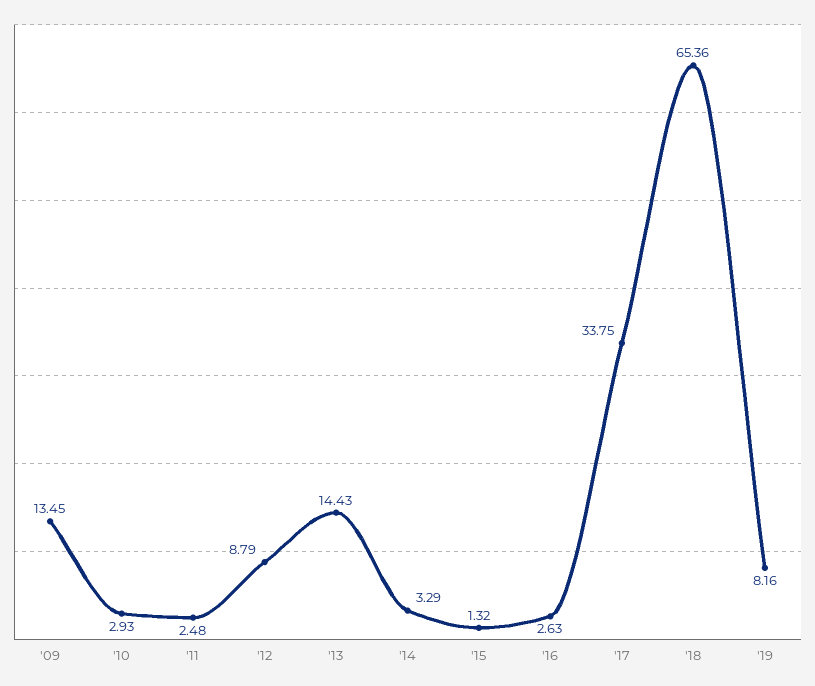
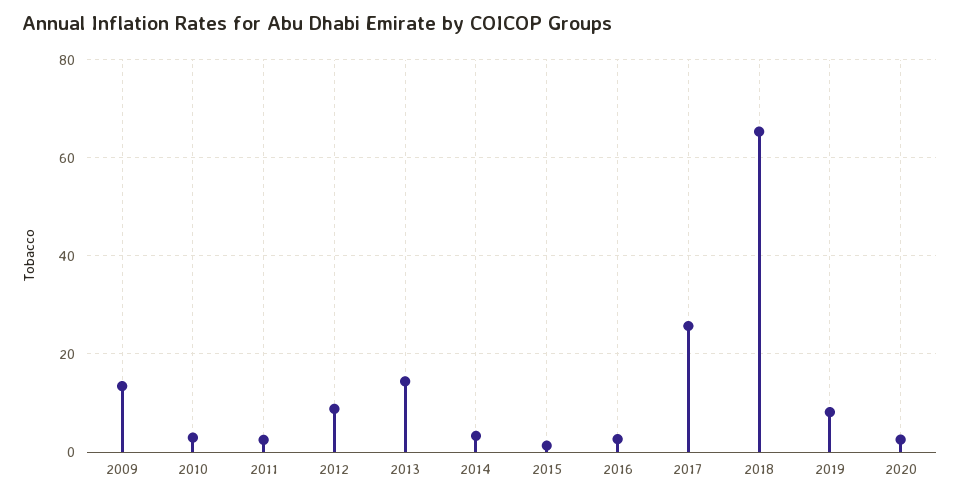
'17: 33.75 -> 26
2020: none -> 2

